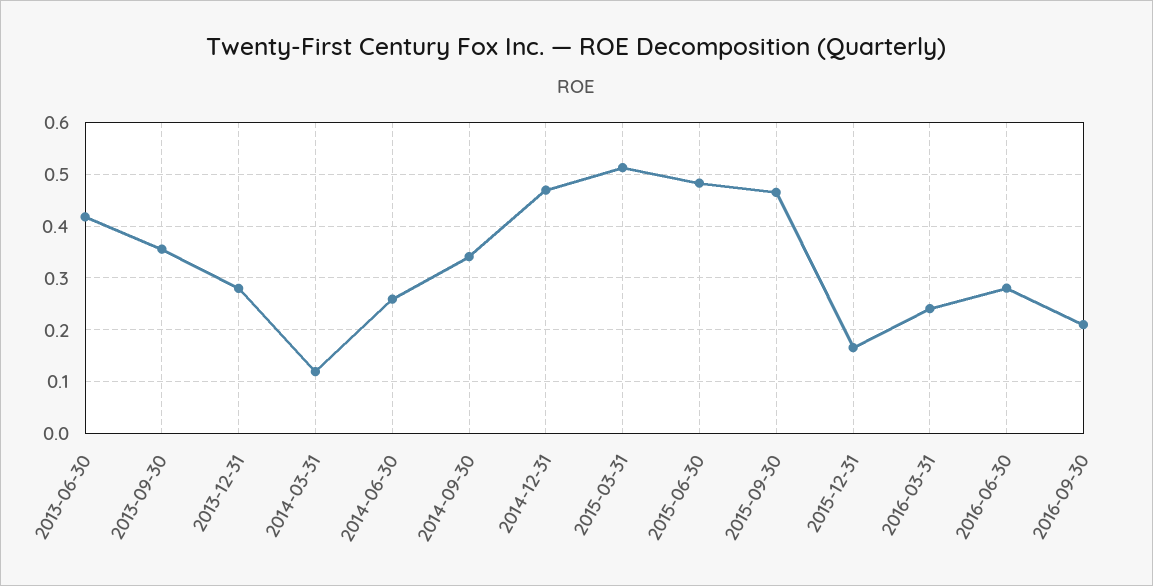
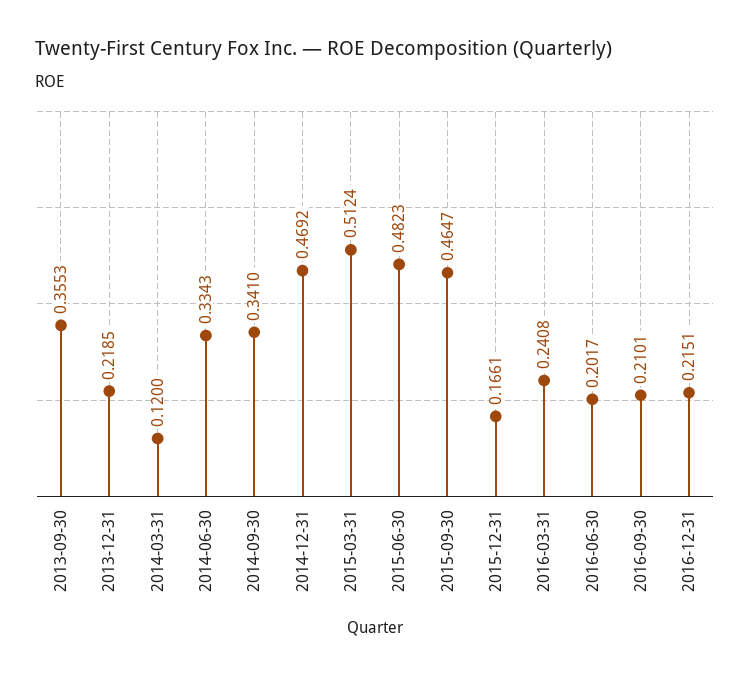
2013-06-30: 0.42 -> none
2013-12-31: 0.28 -> 0.2185
2014-06-30: 0.26 -> 0.3343
2016-06-30: 0.28 -> 0.2017
2016-12-31: none -> 0.2151

